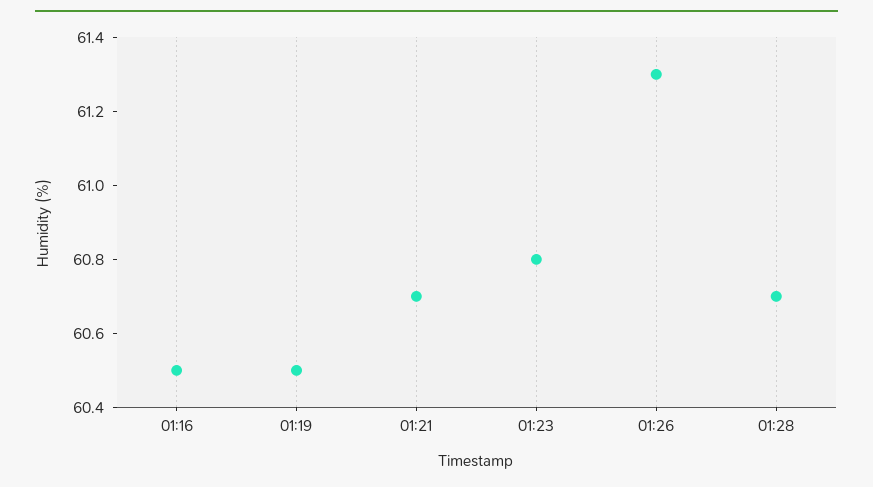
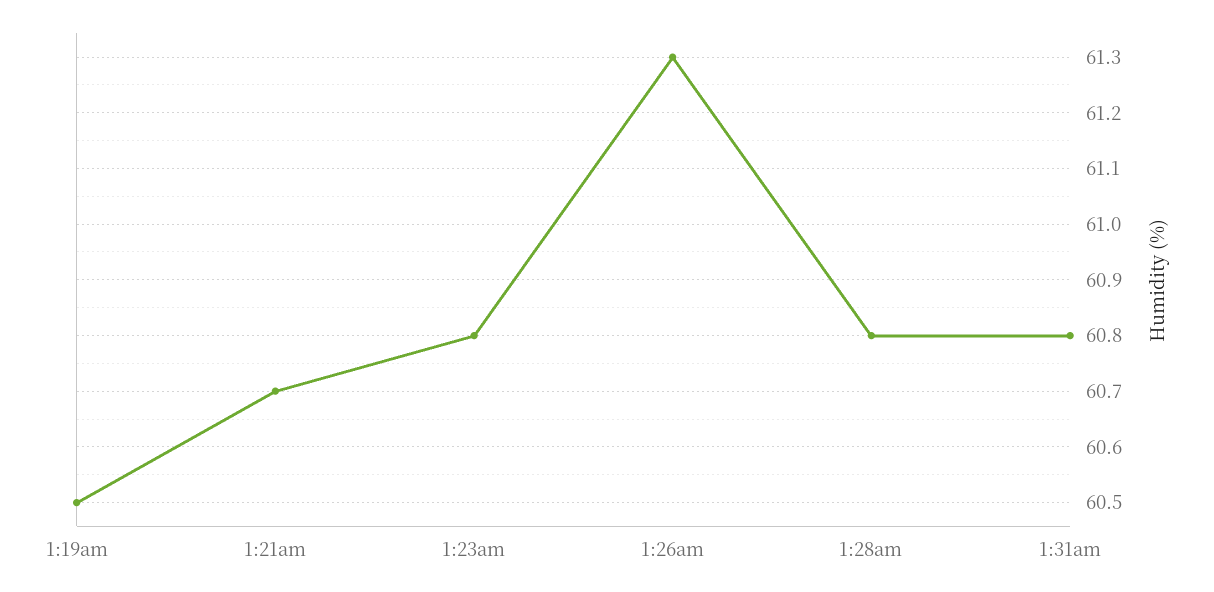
01:16: 60.5 -> none
01:28: 60.7 -> 60.8
1:31am: none -> 60.8

